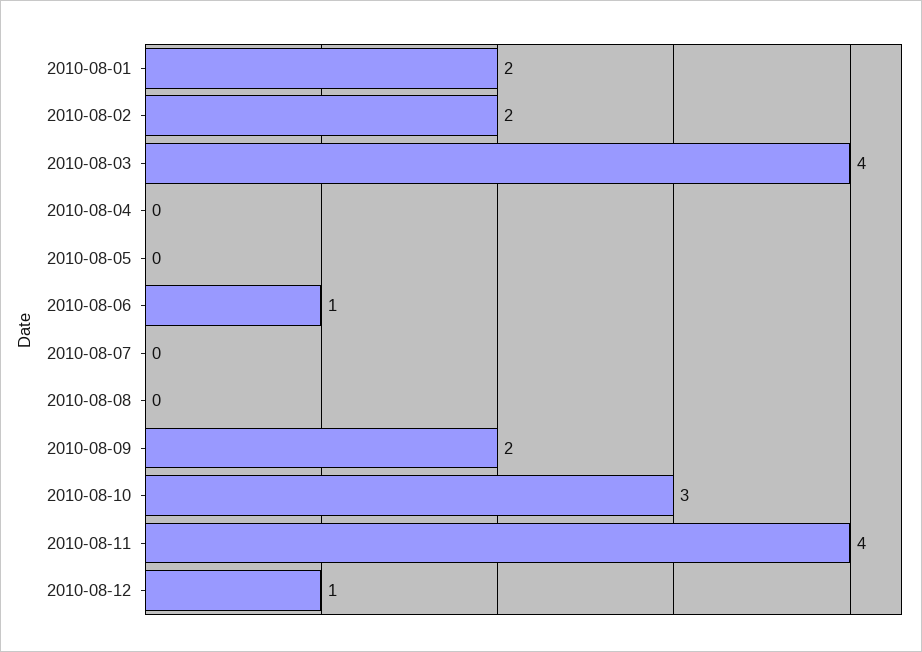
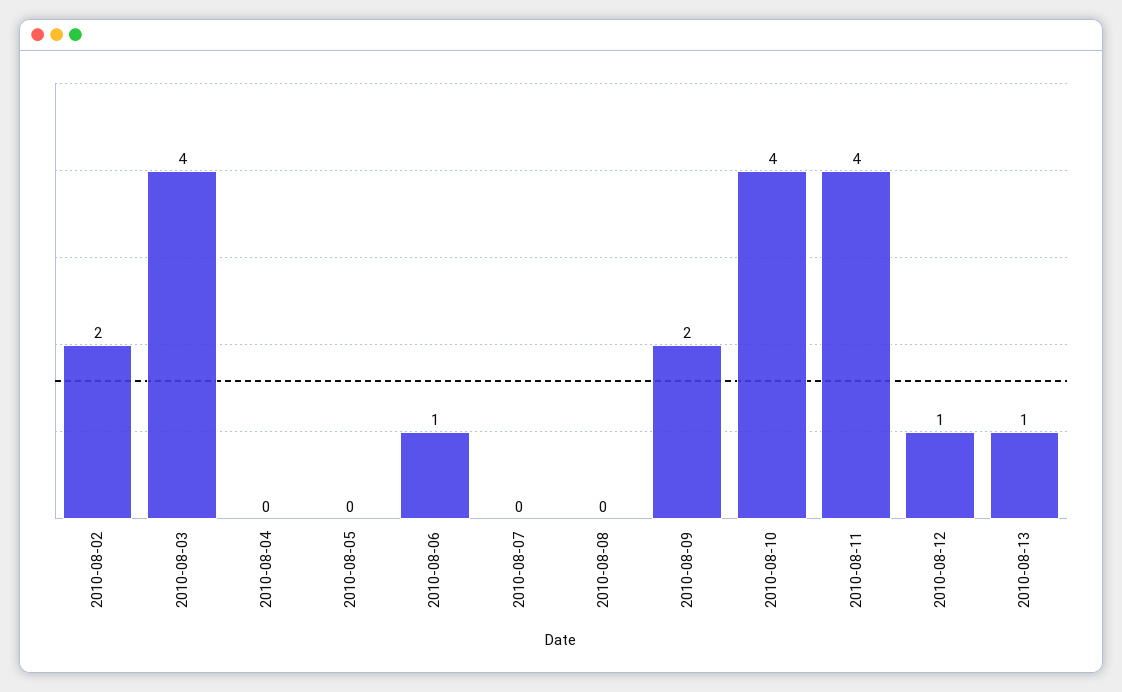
2010-08-01: 2 -> none
2010-08-10: 3 -> 4
2010-08-13: none -> 1

